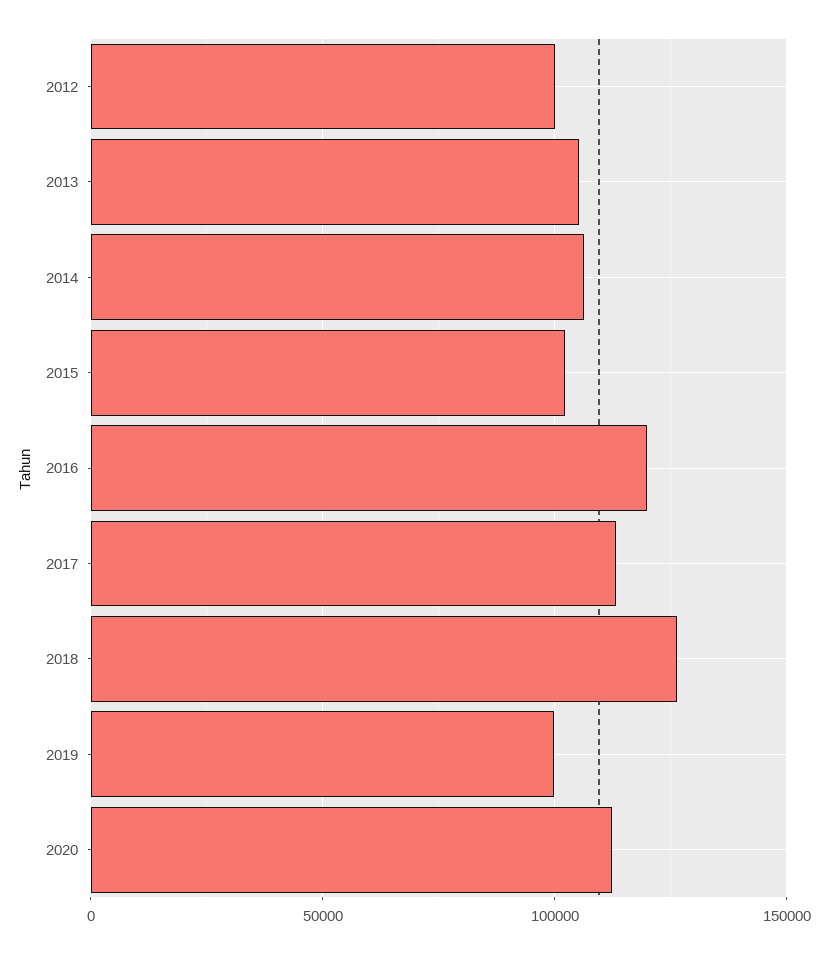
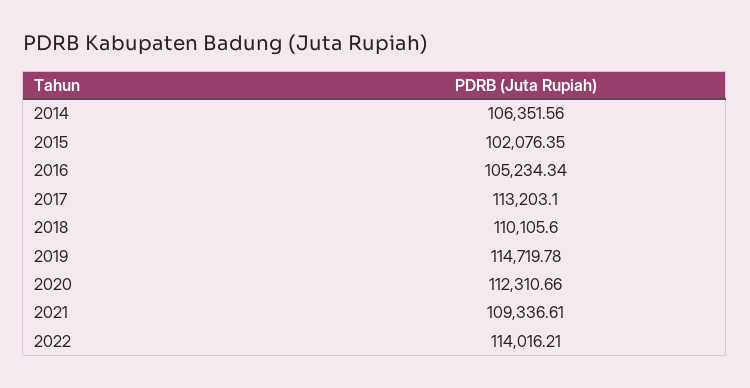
2012: 100000 -> none
2013: 105000 -> none
2016: 120000 -> 105234.34
2018: 125000 -> 110105.6
2019: 100000 -> 114719.78
2021: none -> 109336.61
2022: none -> 114016.21

